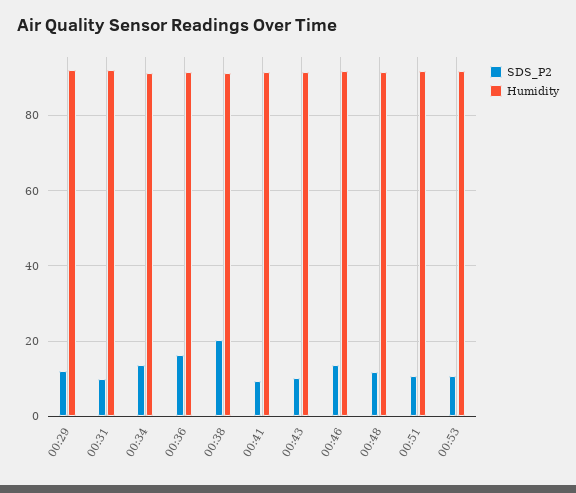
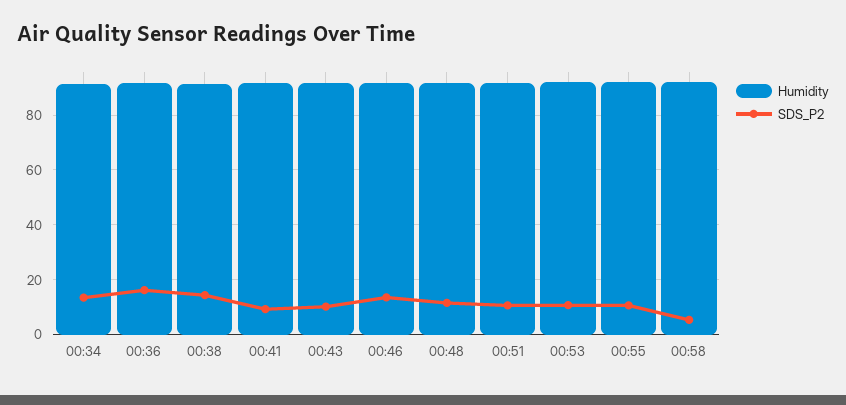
SDS_P2, 00:29: 12 -> none
Humidity, 00:29: 92 -> none
SDS_P2, 00:31: 10 -> none
Humidity, 00:31: 92 -> none
SDS_P2, 00:38: 20 -> 15
Humidity, 00:55: none -> 92.5
SDS_P2, 00:55: none -> 10
Humidity, 00:58: none -> 92.5
SDS_P2, 00:58: none -> 5

